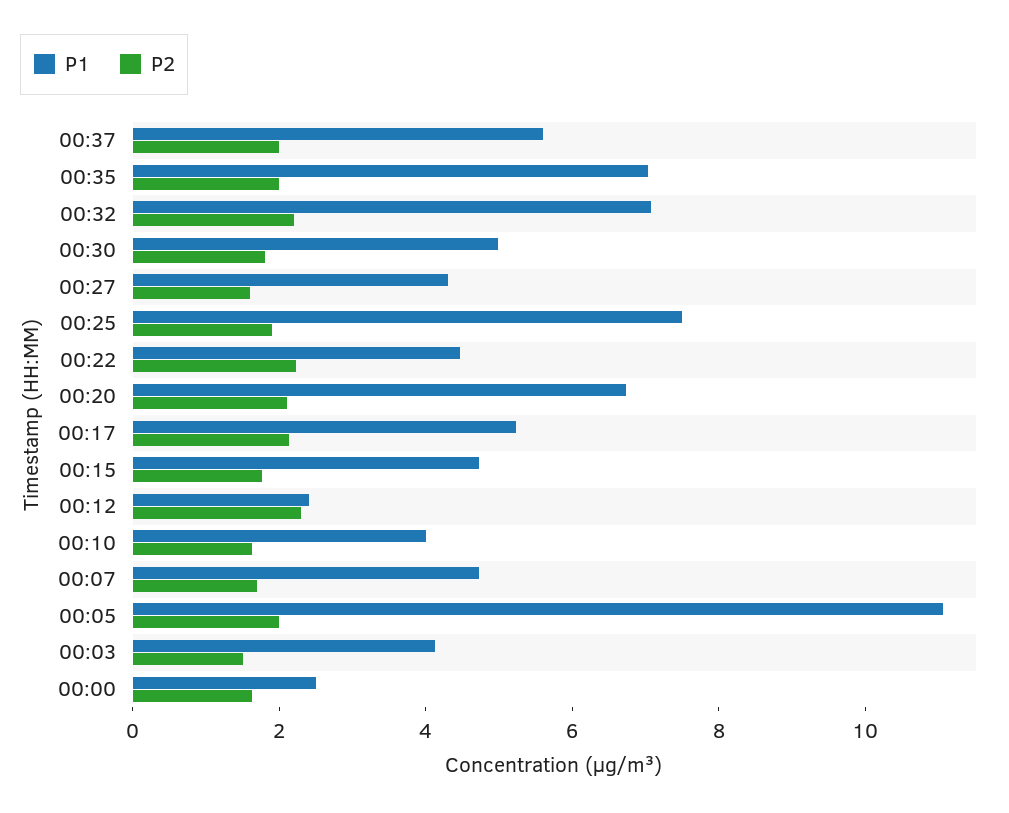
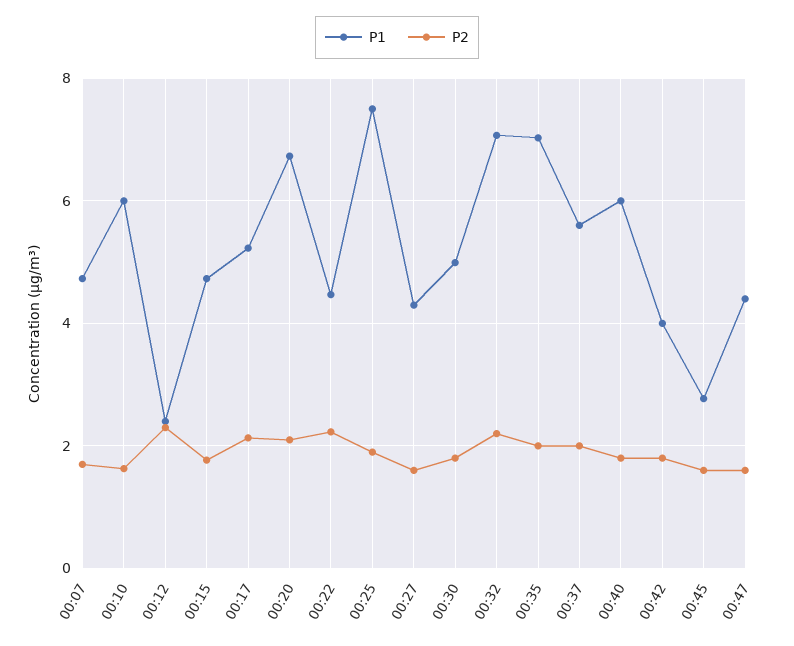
P1, 00:10: 4 -> 6
P1, 00:05: 11 -> none
P2, 00:05: 2 -> none
P1, 00:03: 4 -> none
P2, 00:03: 1.5 -> none
P1, 00:00: 2.5 -> none
P2, 00:00: 1.5 -> none
P1, 00:40: none -> 6
P2, 00:40: none -> 1.8
P1, 00:42: none -> 4
P2, 00:42: none -> 1.8
P1, 00:45: none -> 2.8
P2, 00:45: none -> 1.6
P1, 00:47: none -> 4.4
P2, 00:47: none -> 1.6

